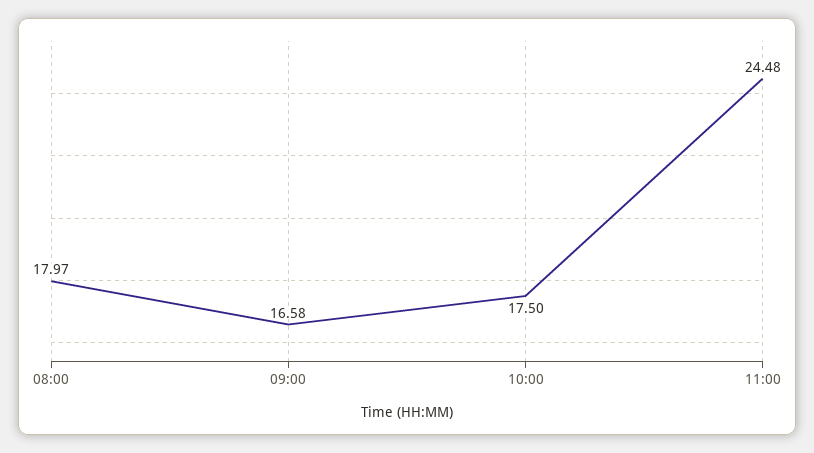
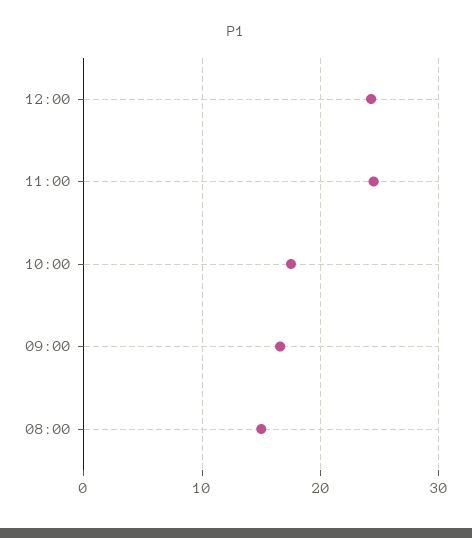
08:00: 17.97 -> 15
12:00: none -> 24

